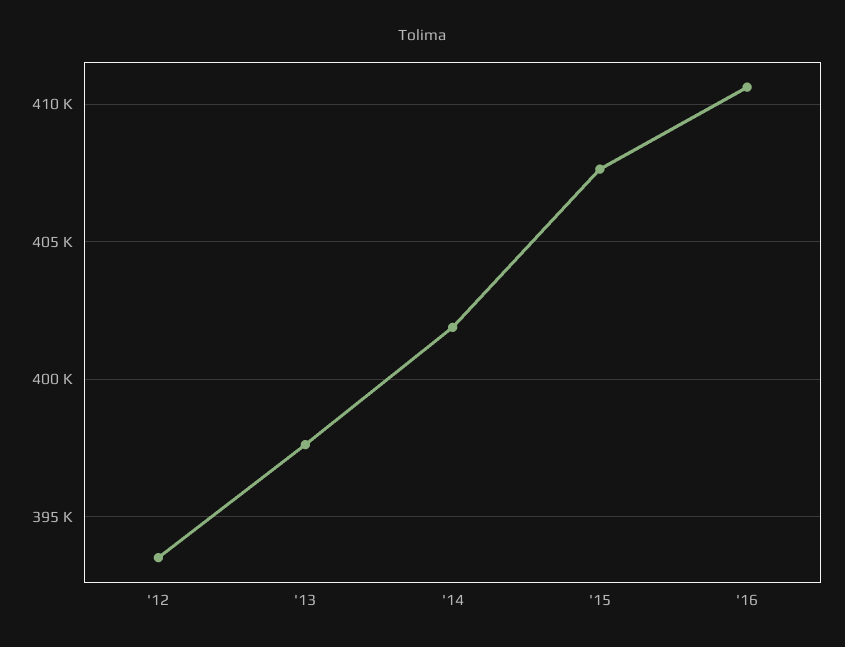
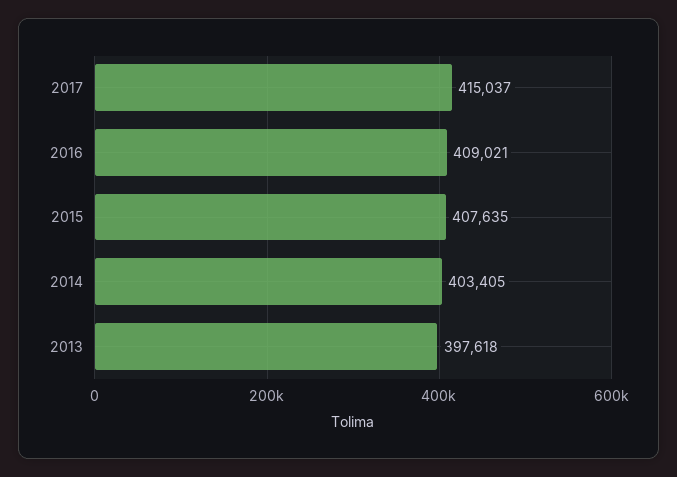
'12: 393500 -> none
'14: 402000 -> 403405
'16: 410500 -> 409021
2017: none -> 415037

